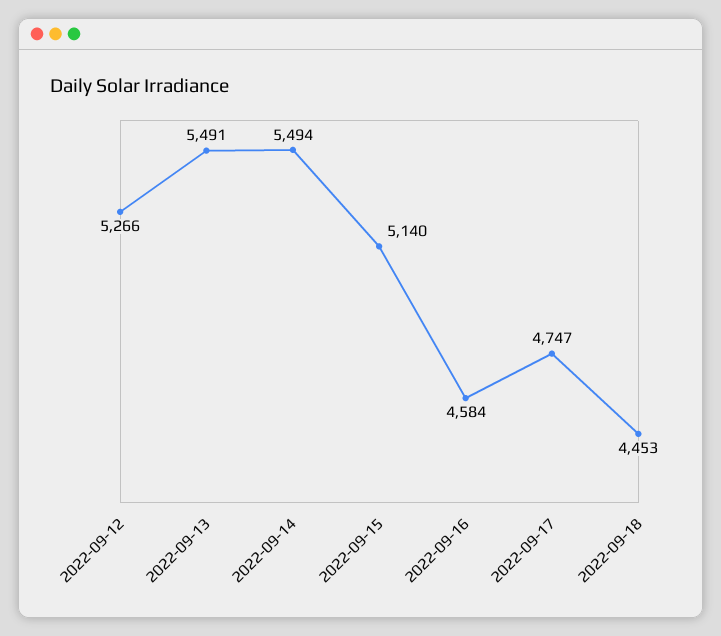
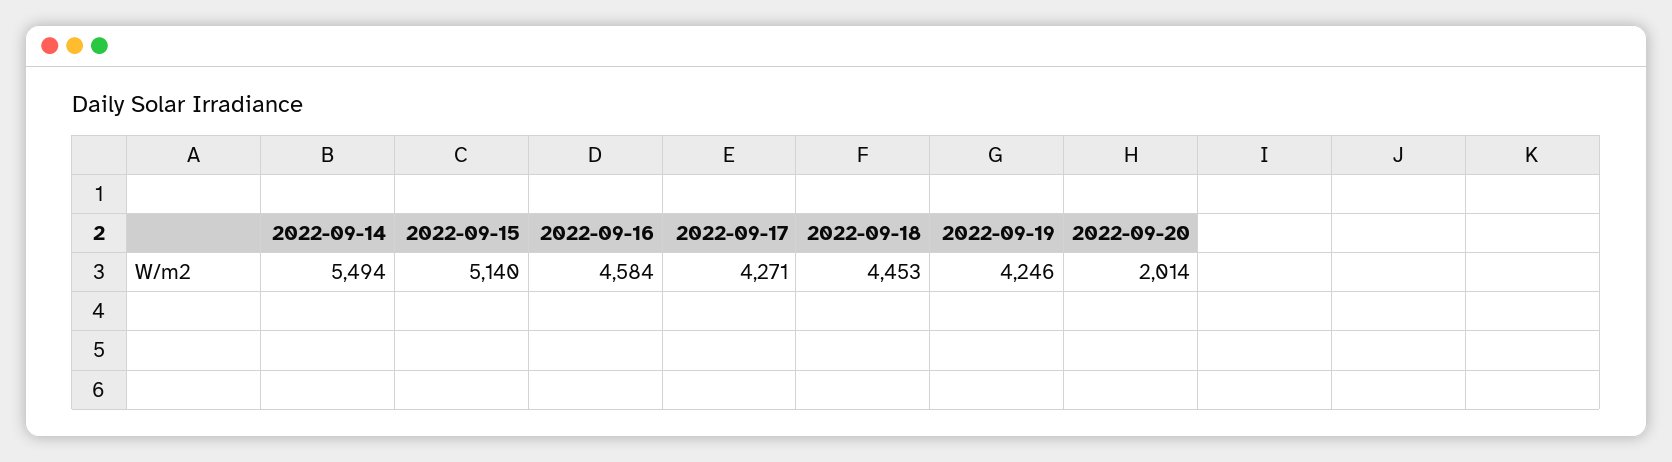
2022-09-12: 5266 -> none
2022-09-13: 5491 -> none
2022-09-17: 4747 -> 4271
2022-09-19: none -> 4246
2022-09-20: none -> 2014

